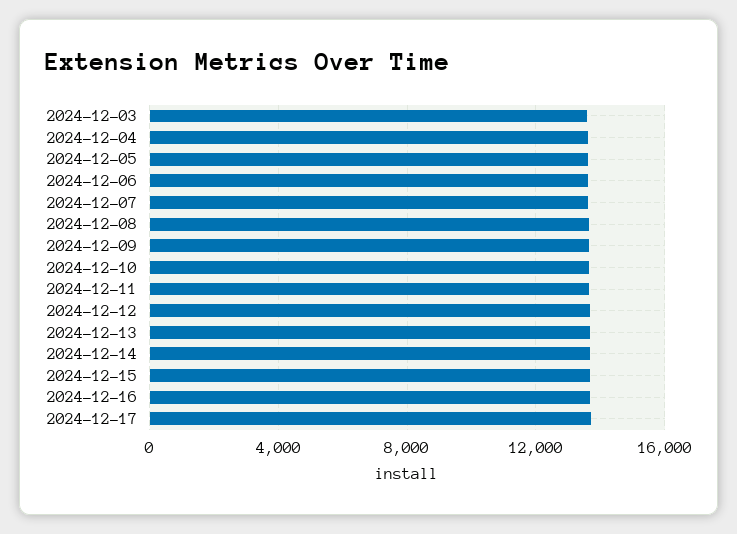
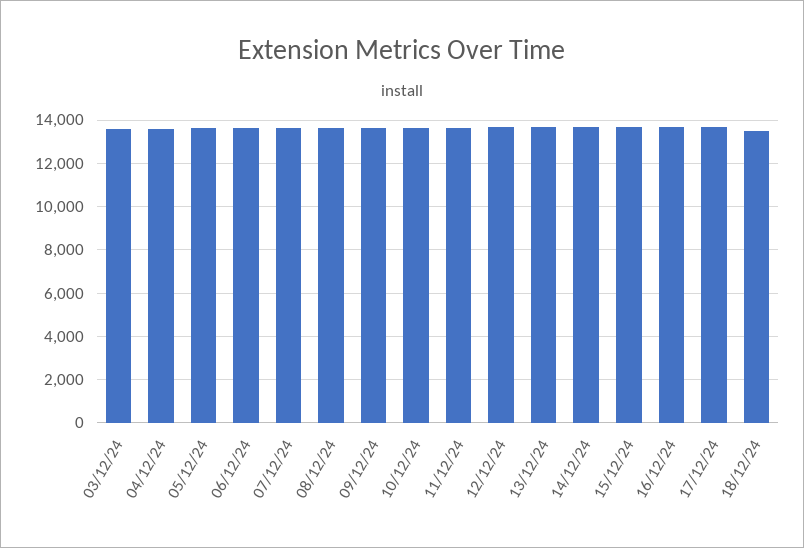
18/12/24: none -> 13500

